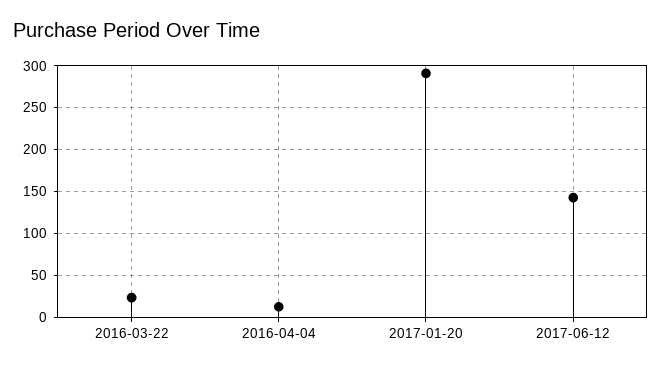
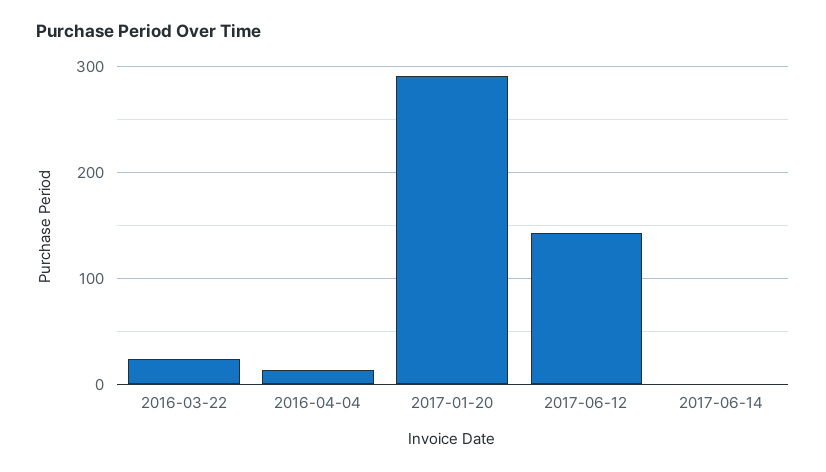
2017-06-14: none -> 0

